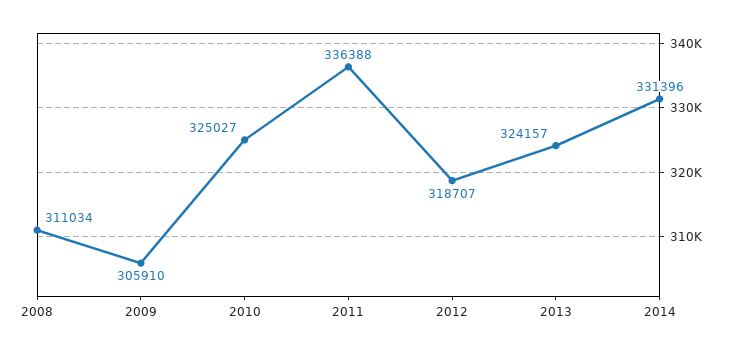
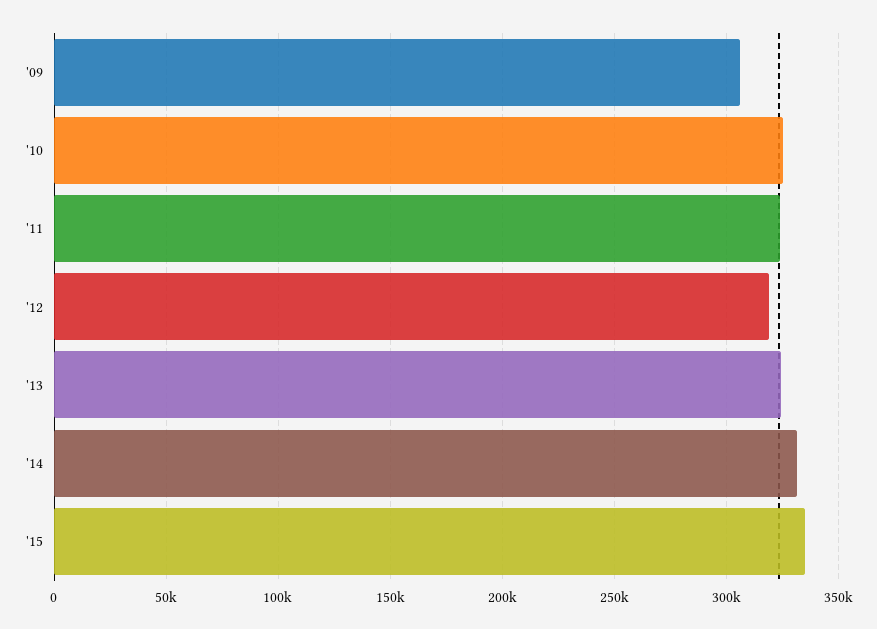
2008: 311034 -> none
2011: 336388 -> 325000
'15: none -> 335000

